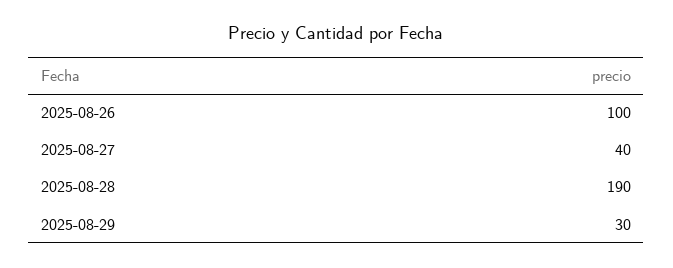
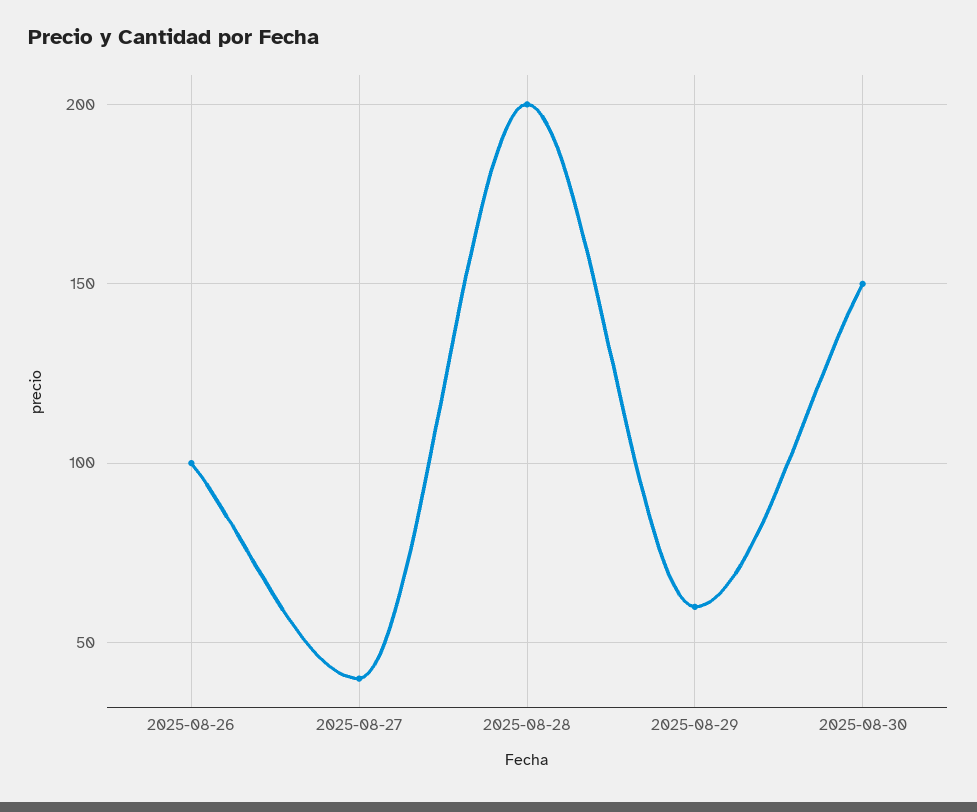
2025-08-28: 190 -> 200
2025-08-29: 30 -> 60
2025-08-30: none -> 150

